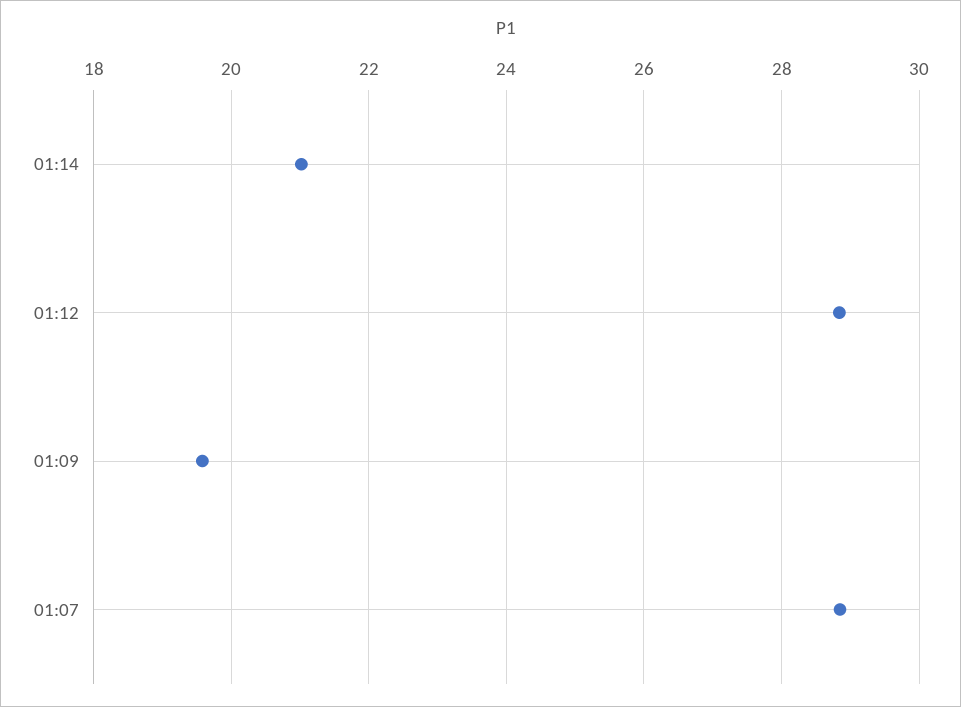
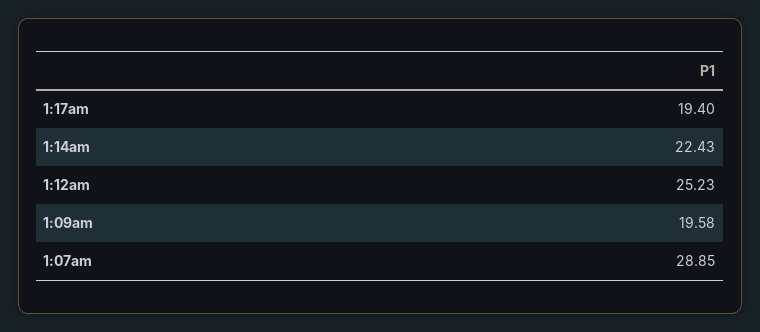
01:14: 21 -> 22.43
01:12: 28.8 -> 25.23
1:17am: none -> 19.4

